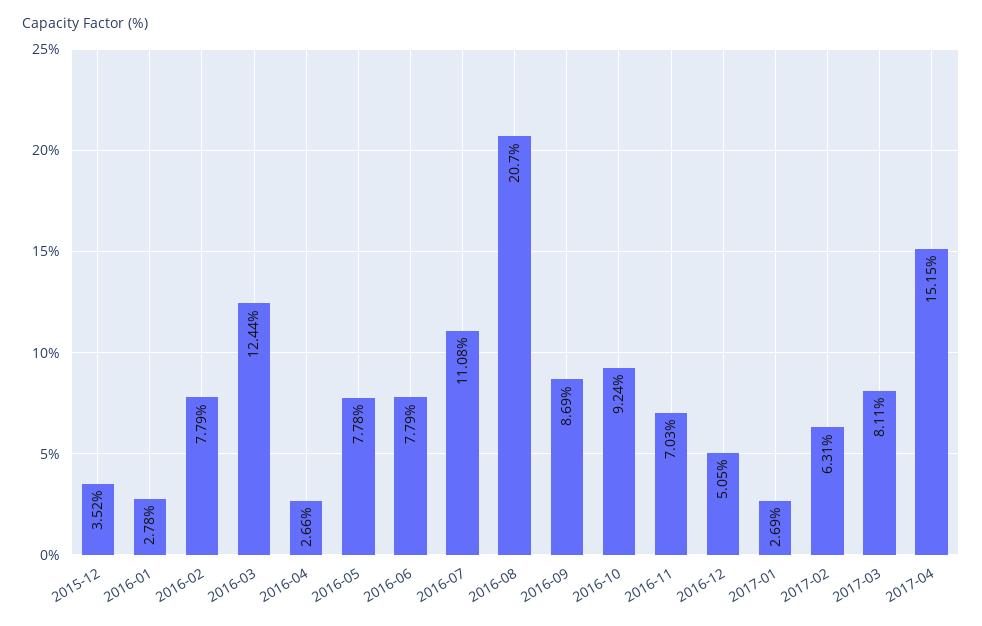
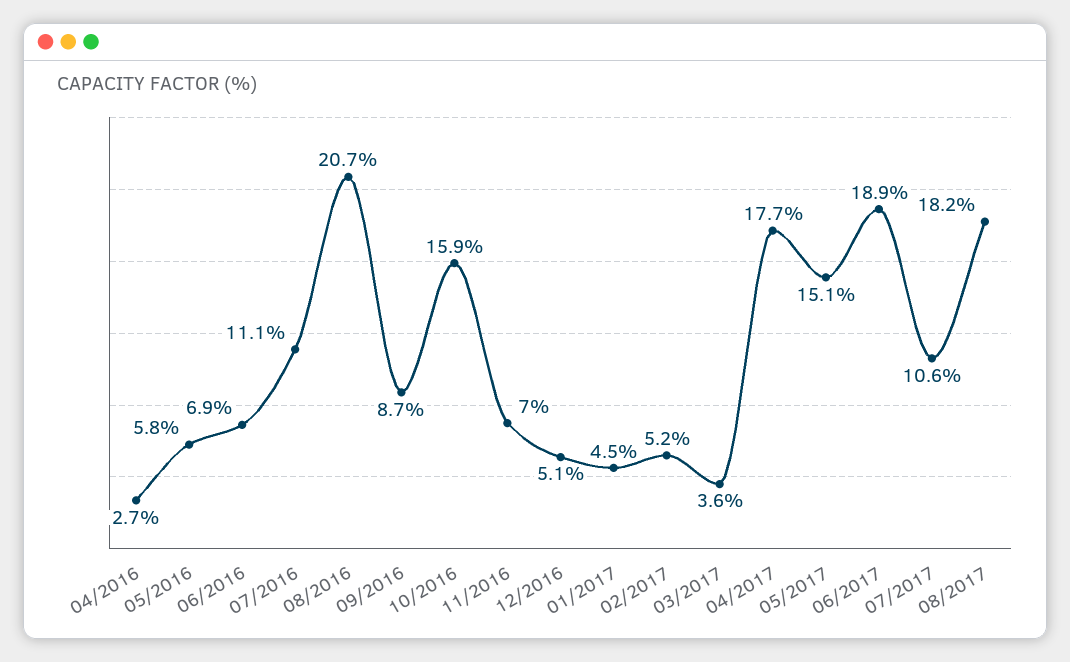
2015-12: 3.52 -> none
2016-01: 2.78 -> none
2016-02: 7.79 -> none
2016-03: 12.44 -> none
2016-05: 7.78 -> 5.8
2016-06: 7.79 -> 6.9
2016-10: 9.24 -> 15.9
2017-01: 2.69 -> 4.5
2017-02: 6.31 -> 5.2
2017-03: 8.11 -> 3.6
2017-04: 15.15 -> 17.7
05/2017: none -> 15.1
06/2017: none -> 18.9
07/2017: none -> 10.6
08/2017: none -> 18.2

